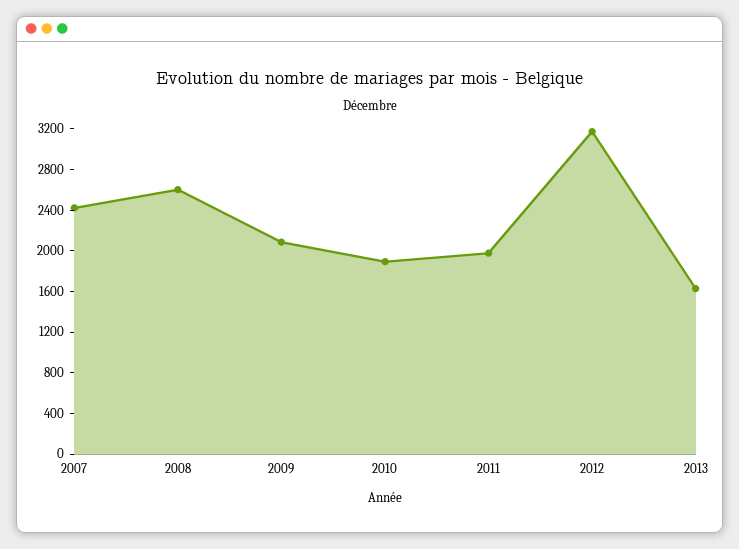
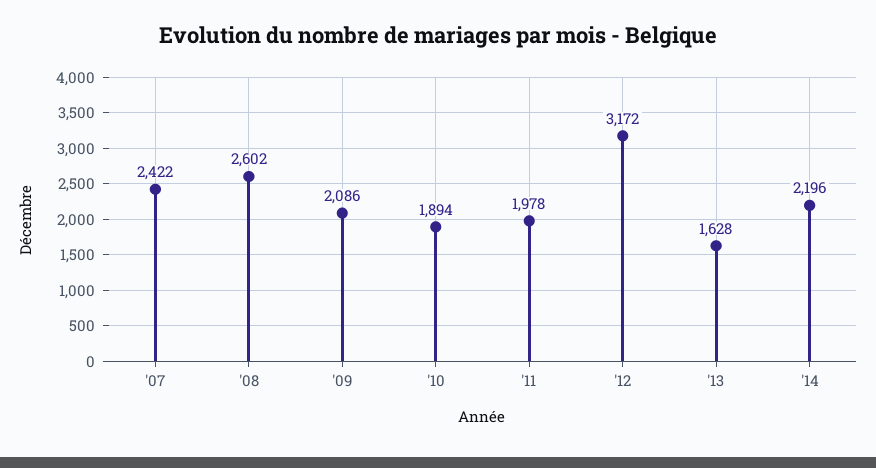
'14: none -> 2196

